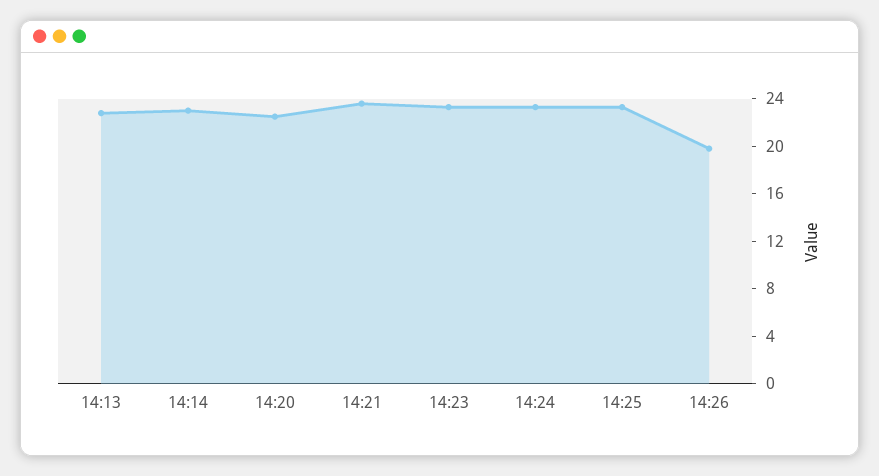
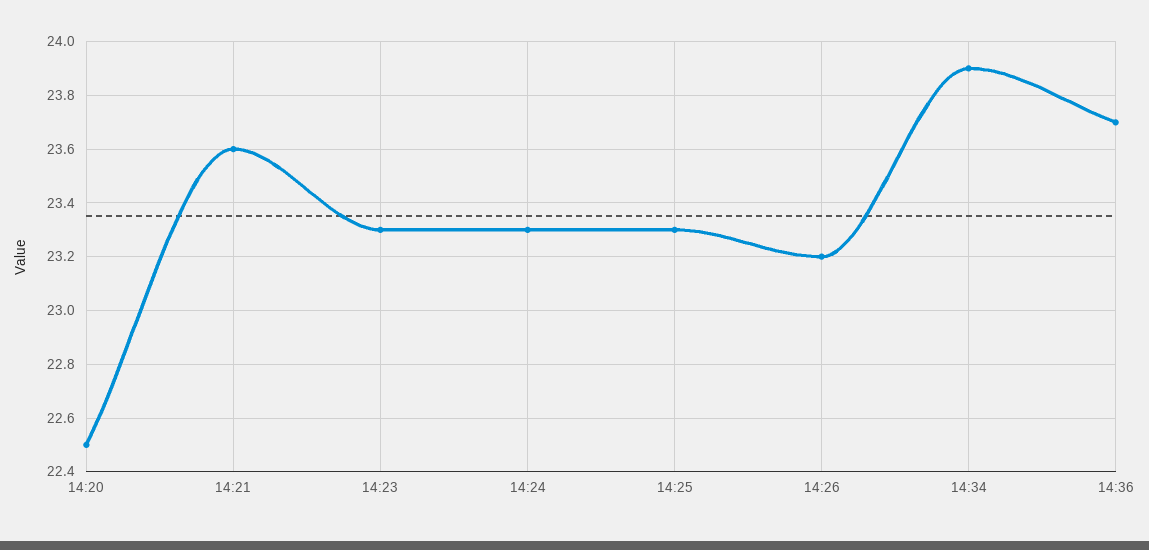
14:13: 23 -> none
14:14: 23 -> none
14:26: 20 -> 23.2
14:34: none -> 23.9
14:36: none -> 23.7

